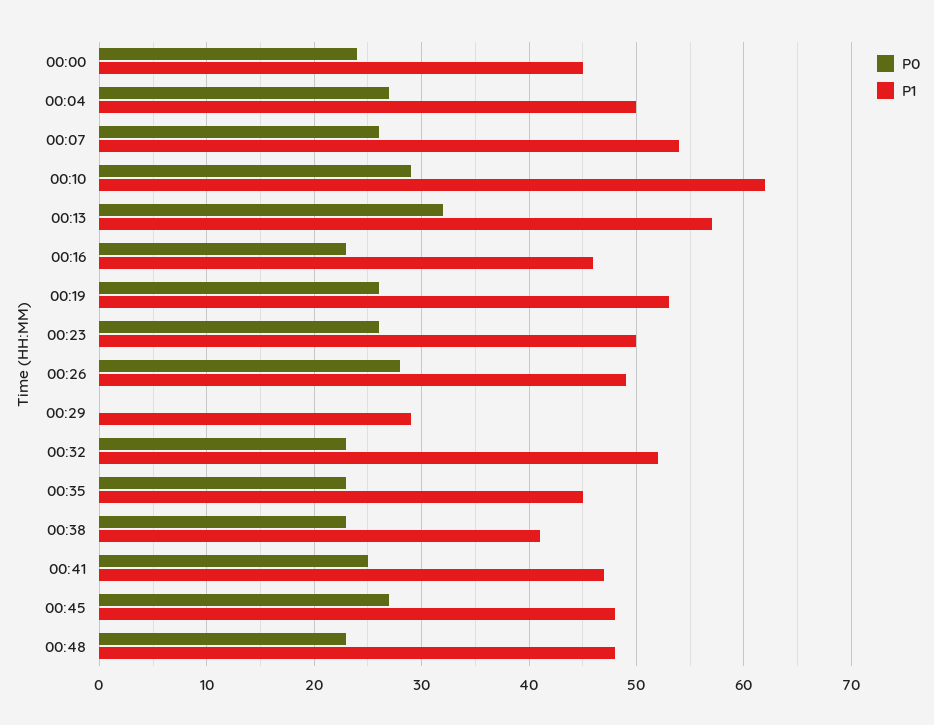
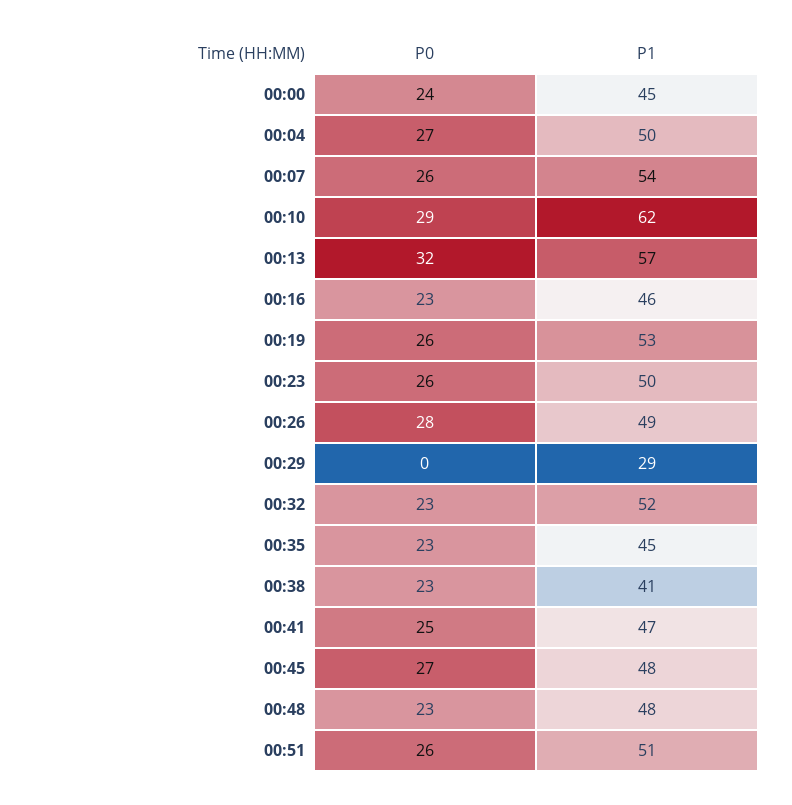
P0, 00:51: none -> 26
P1, 00:51: none -> 51

